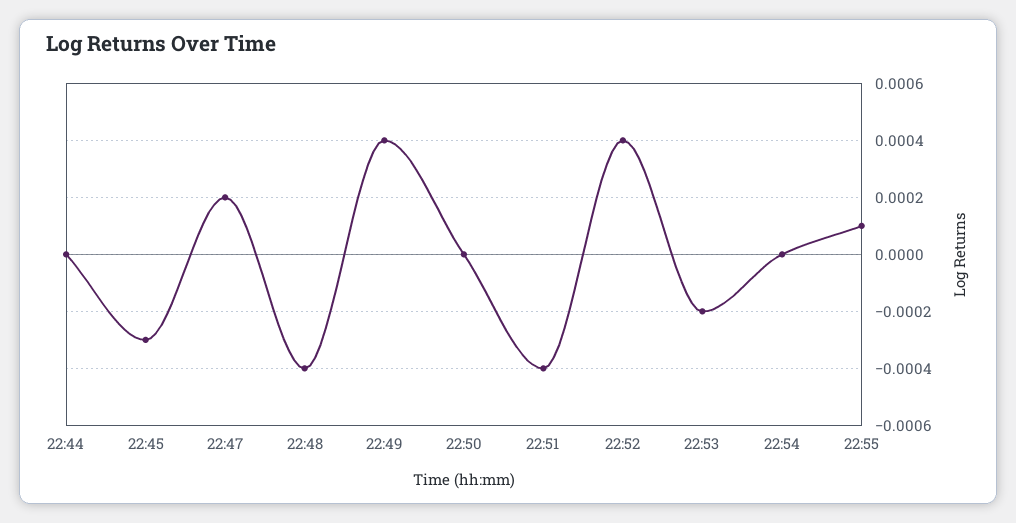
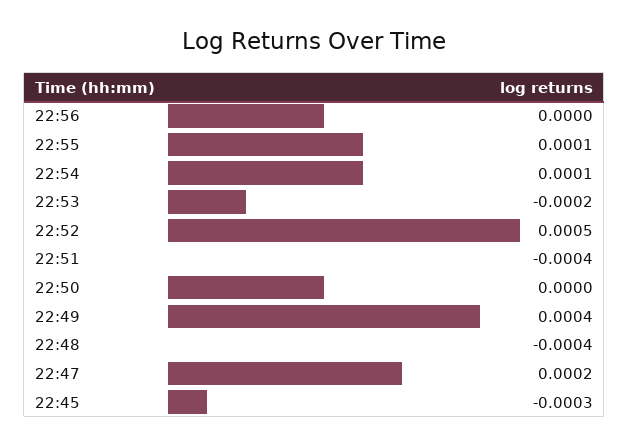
22:44: 0 -> none
22:52: 0.0004 -> 0.0005
22:54: 0 -> 0.0001
22:56: none -> 0

